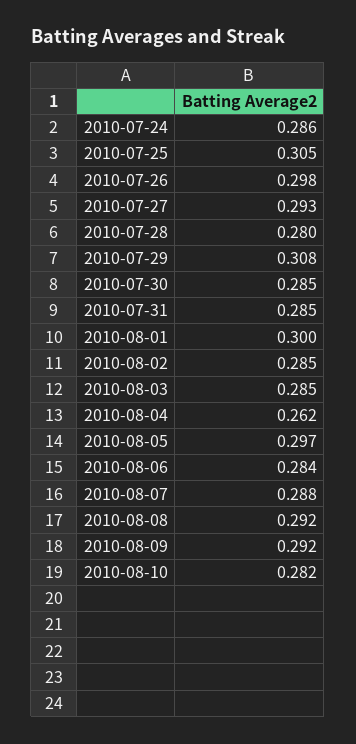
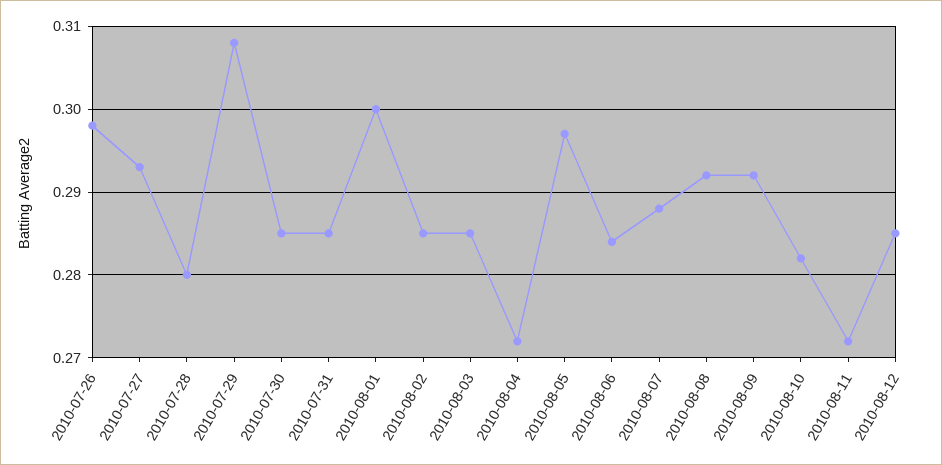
2010-07-24: 0.286 -> none
2010-07-25: 0.305 -> none
2010-08-04: 0.262 -> 0.272
2010-08-11: none -> 0.272
2010-08-12: none -> 0.285

